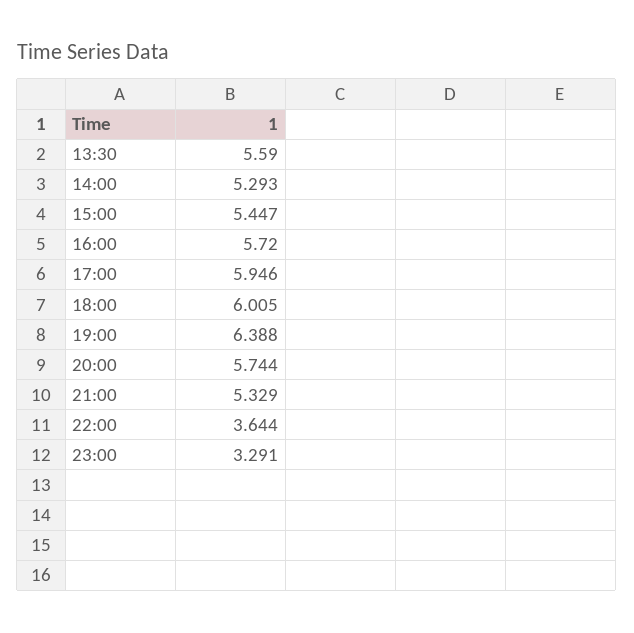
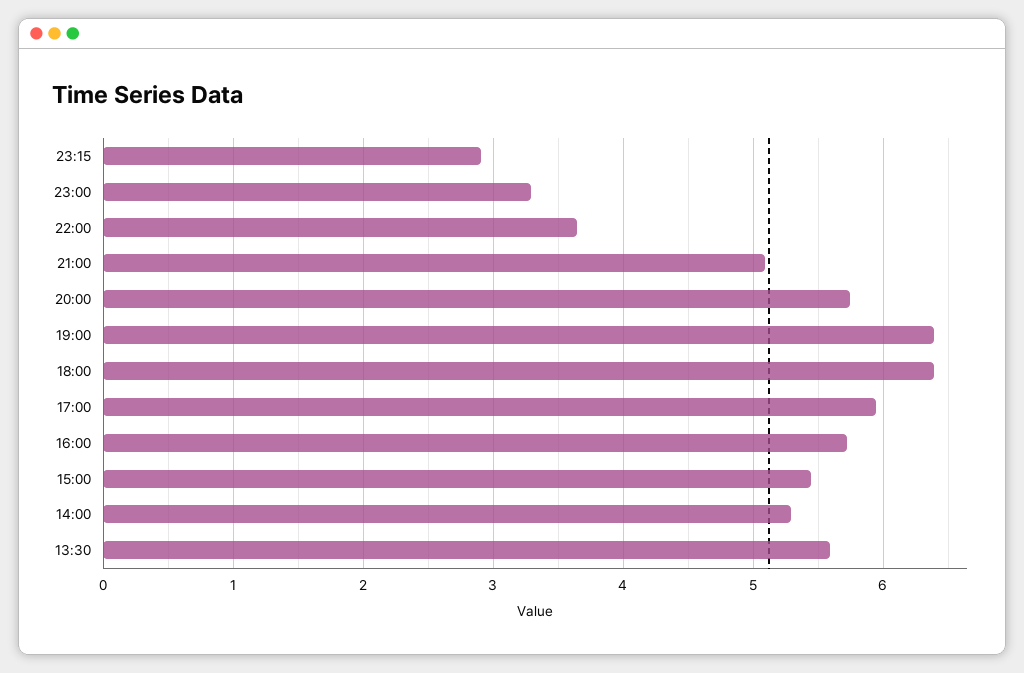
18:00: 6.005 -> 6.4
21:00: 5.329 -> 5.1
23:15: none -> 2.9

